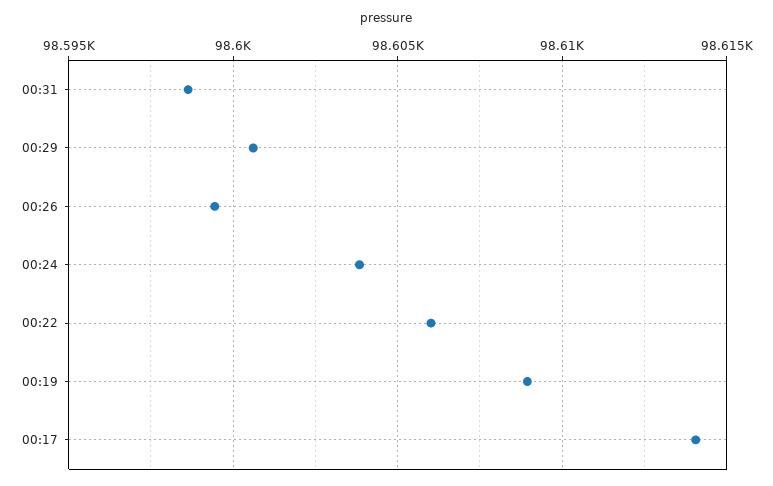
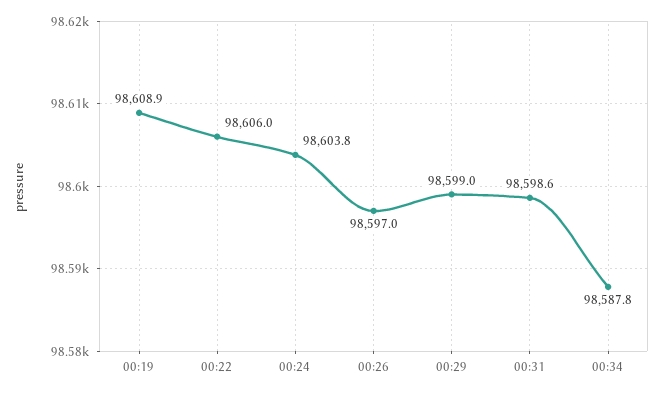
00:29: 98600.5 -> 98599
00:26: 98599.5 -> 98597
00:17: 98614 -> none
00:34: none -> 98587.8

